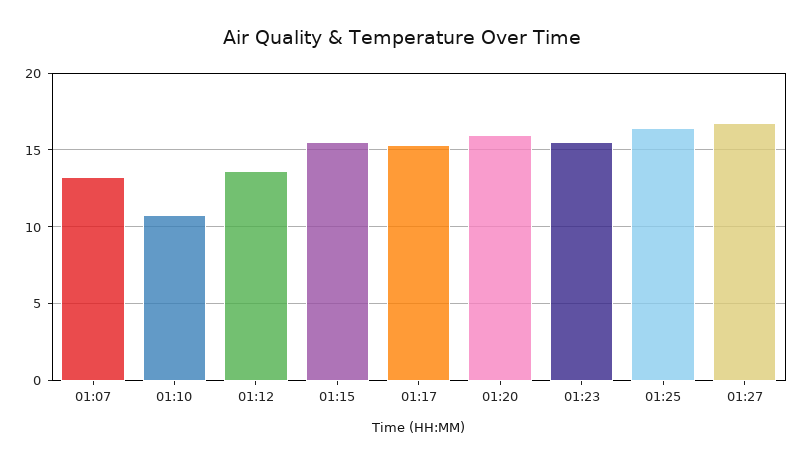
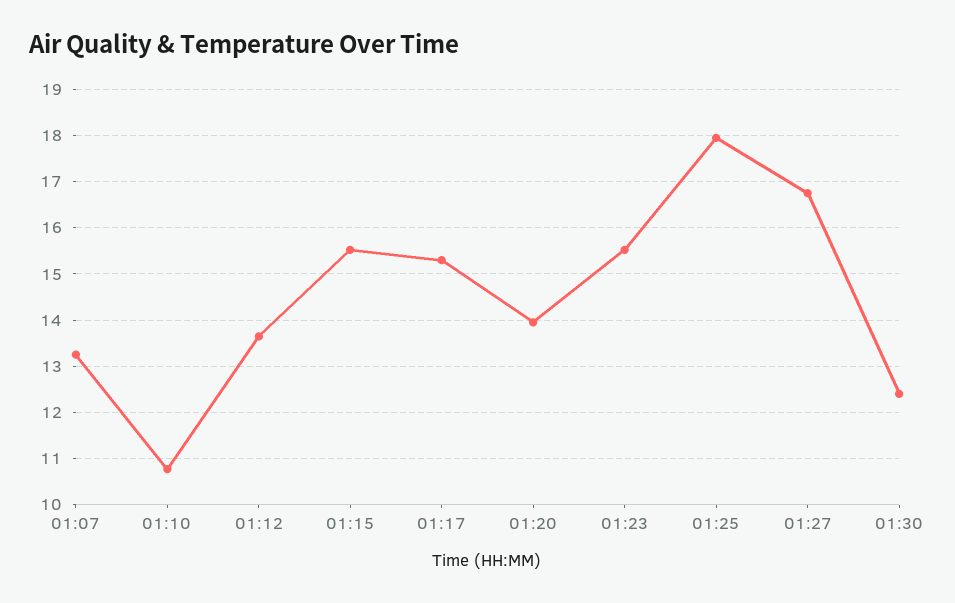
01:20: 16 -> 14
01:25: 16.5 -> 18
01:30: none -> 12.4

